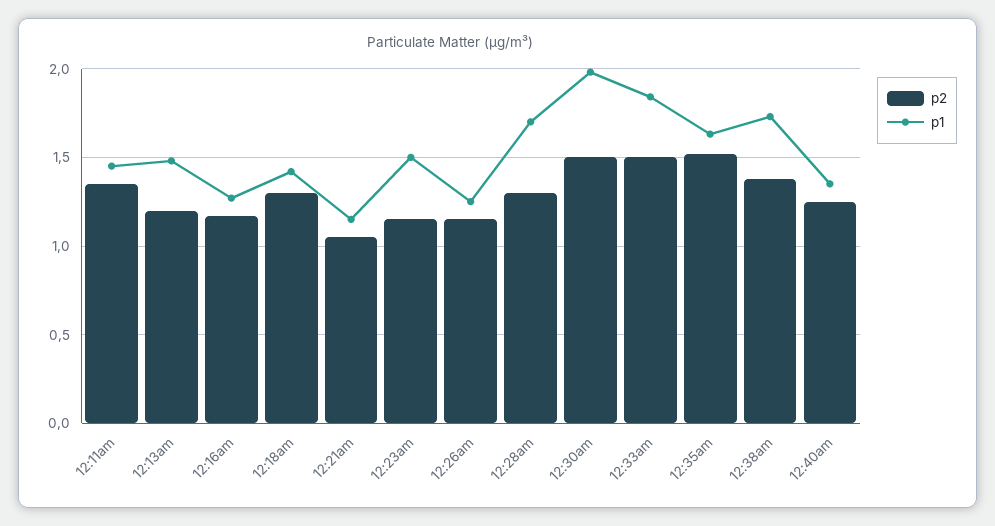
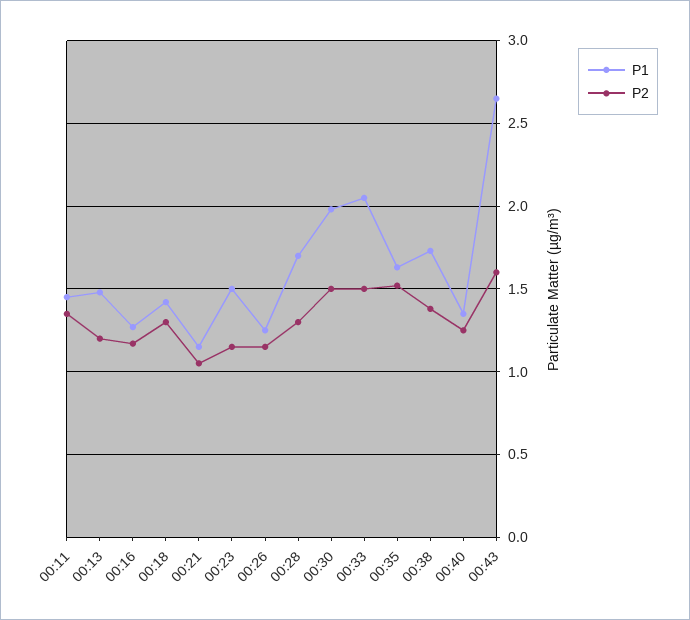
p1, 12:33am: 1.85 -> 2.05
p1, 00:43: none -> 2.65
p2, 00:43: none -> 1.6

